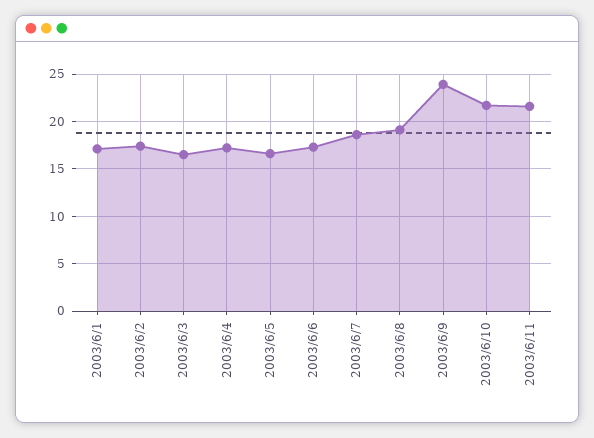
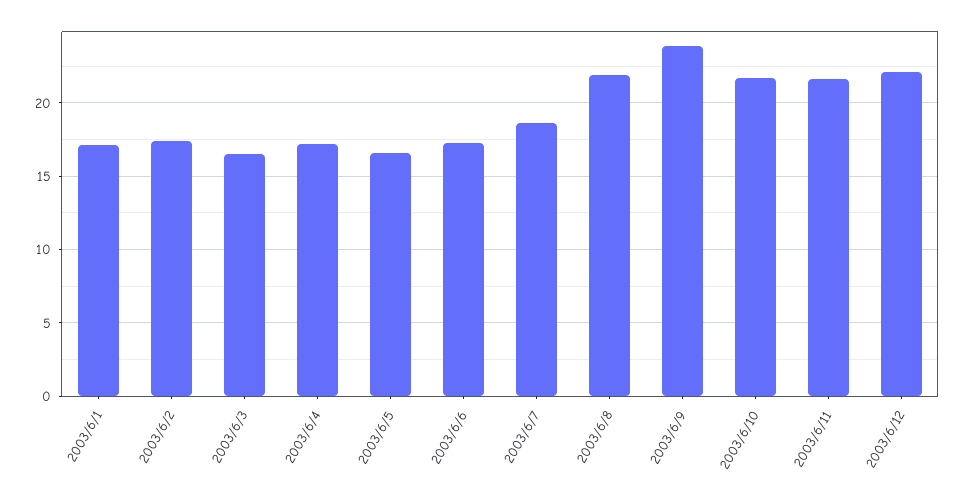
2003/6/8: 19 -> 22
2003/6/12: none -> 22

